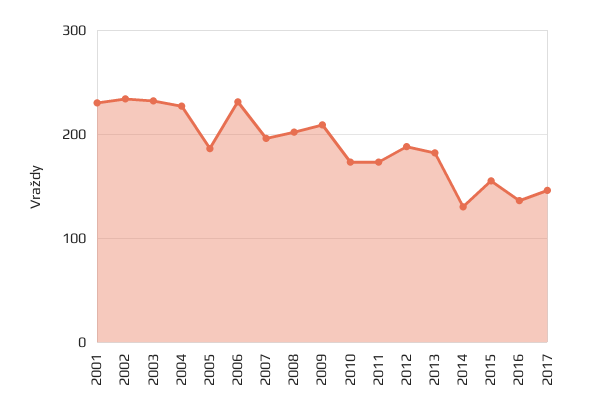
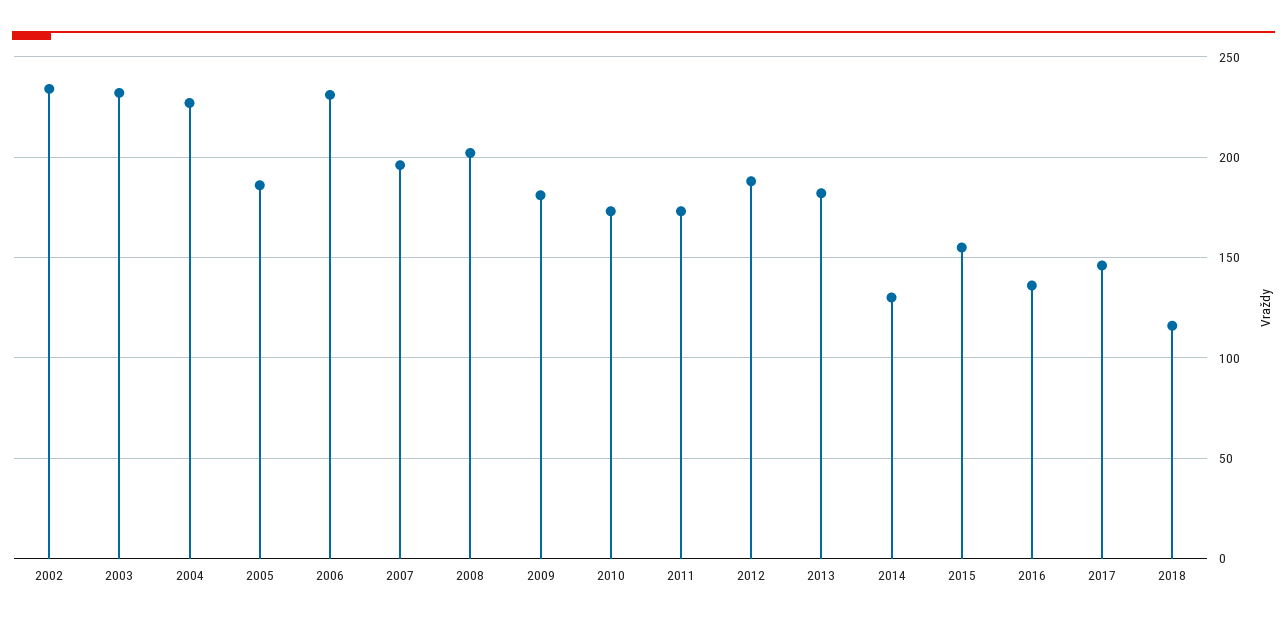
2001: 230 -> none
2009: 210 -> 180
2018: none -> 115

